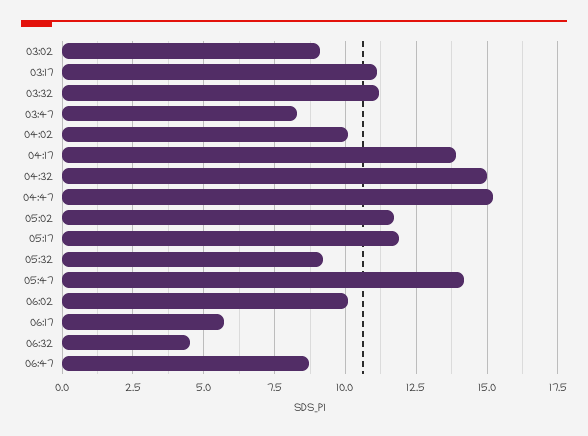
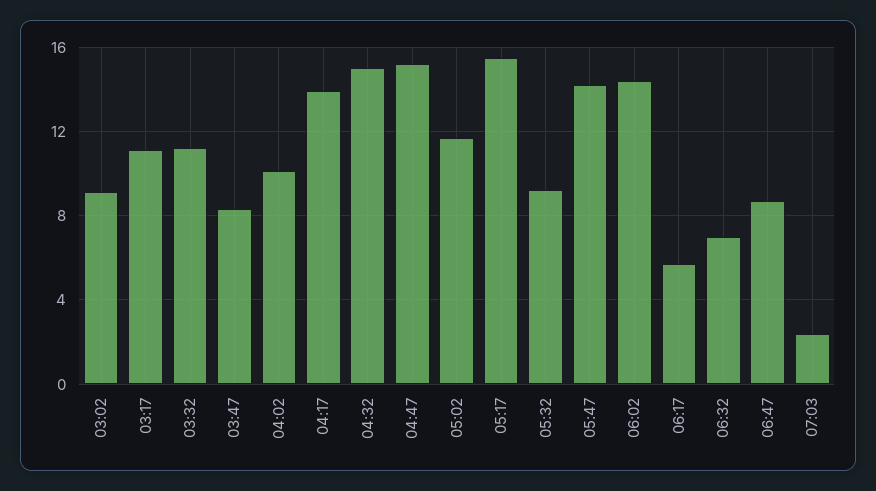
05:17: 12 -> 15.5
06:02: 10 -> 14.5
06:32: 4.5 -> 7
07:03: none -> 2.5

